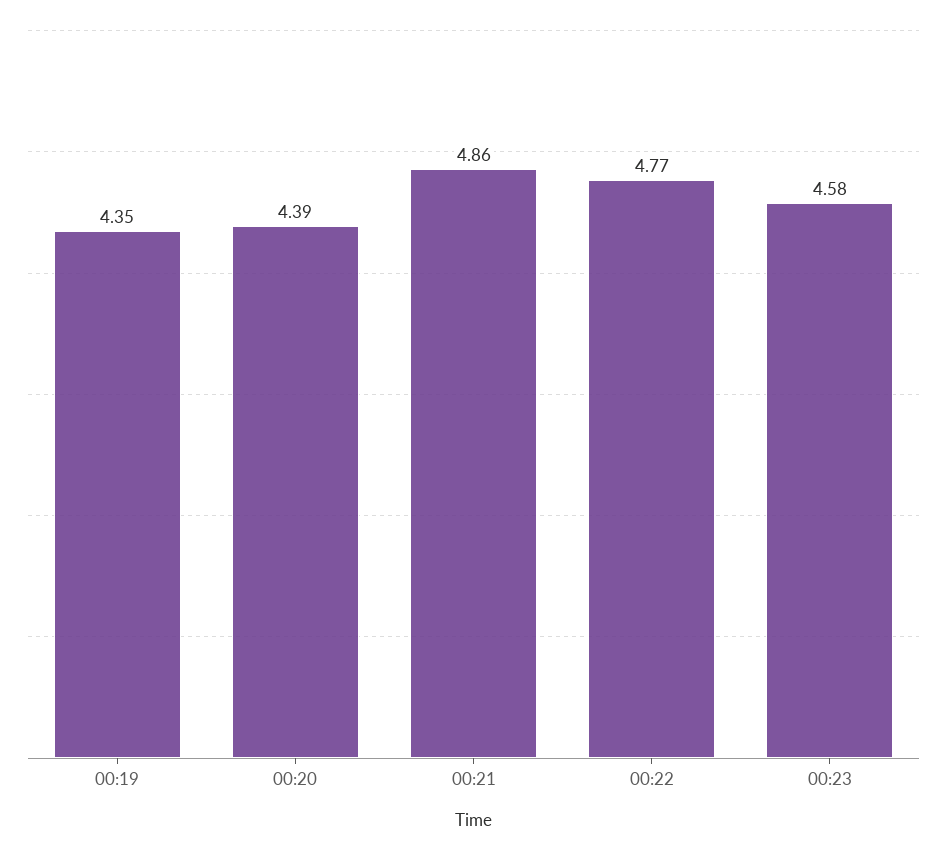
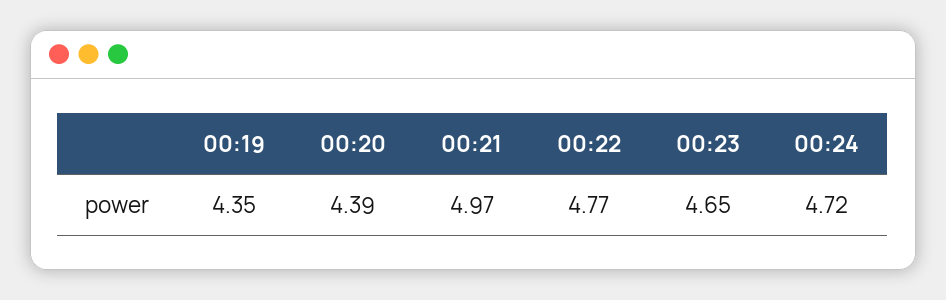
00:21: 4.86 -> 4.97
00:23: 4.58 -> 4.65
00:24: none -> 4.72

